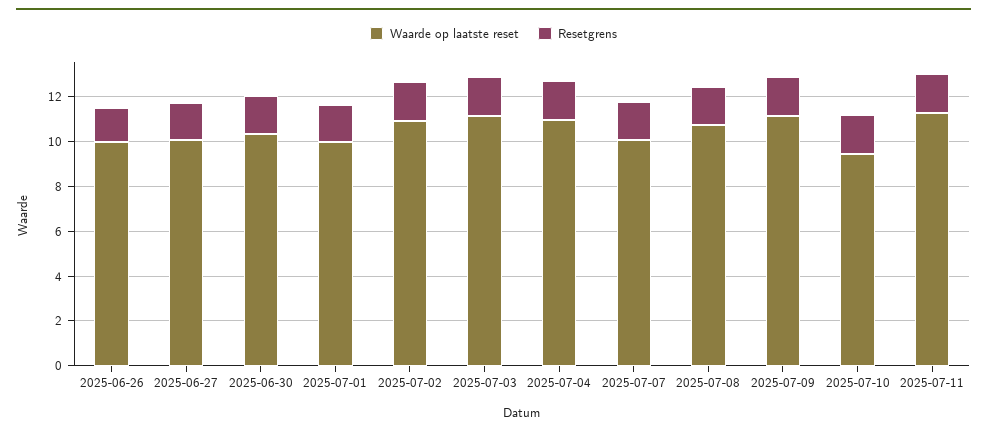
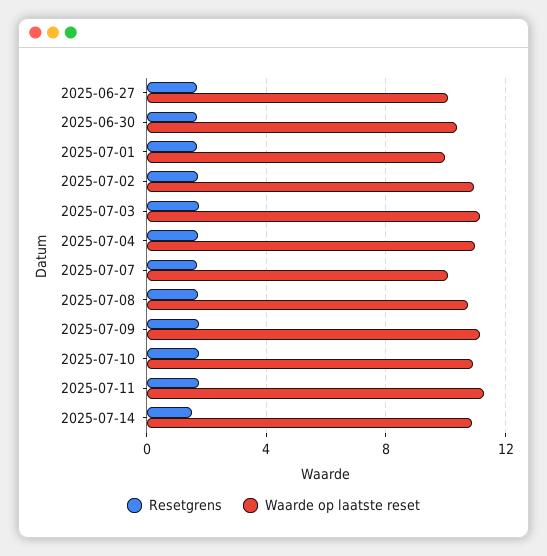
Waarde op laatste reset, 2025-06-26: 10 -> none
Resetgrens, 2025-06-26: 1.5 -> none
Waarde op laatste reset, 2025-07-10: 9.5 -> 11
Resetgrens, 2025-07-14: none -> 1.5
Waarde op laatste reset, 2025-07-14: none -> 11

